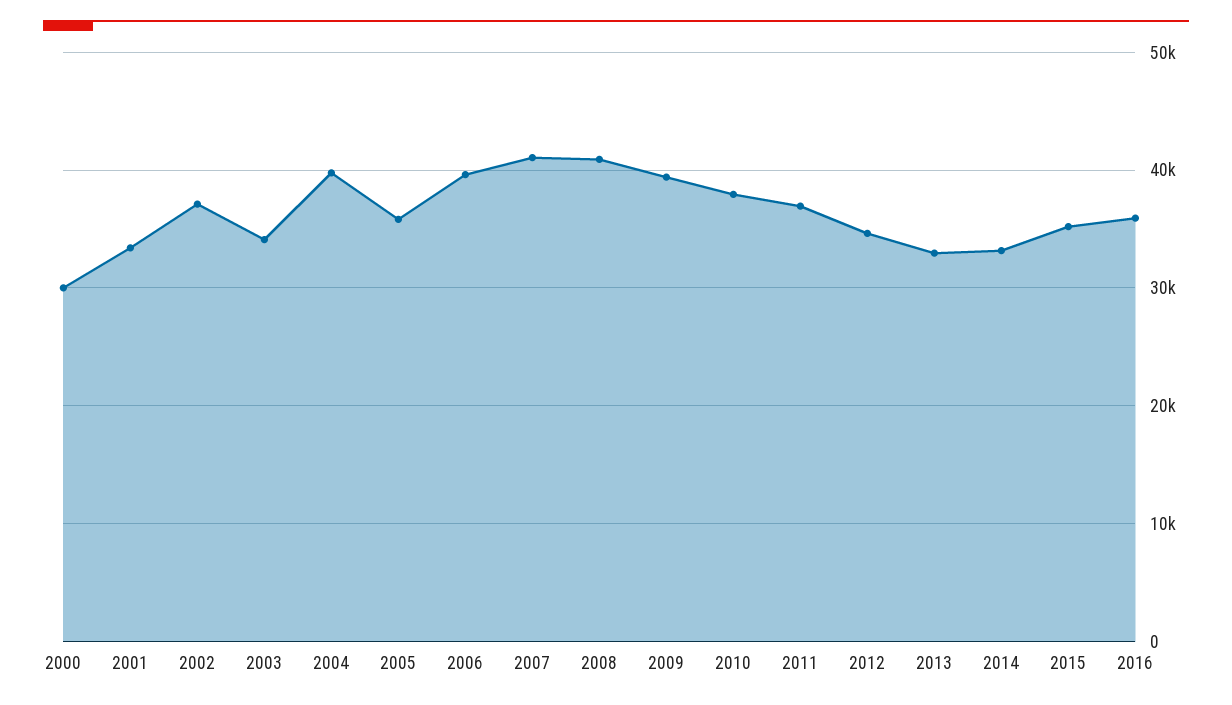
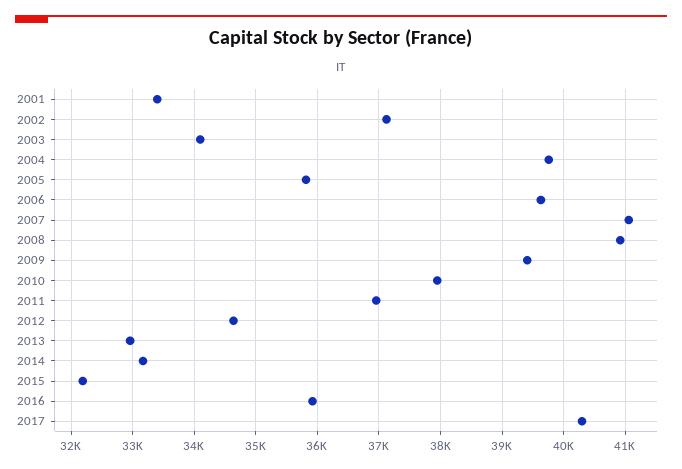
2000: 30000 -> none
2015: 35000 -> 32200
2017: none -> 40300

